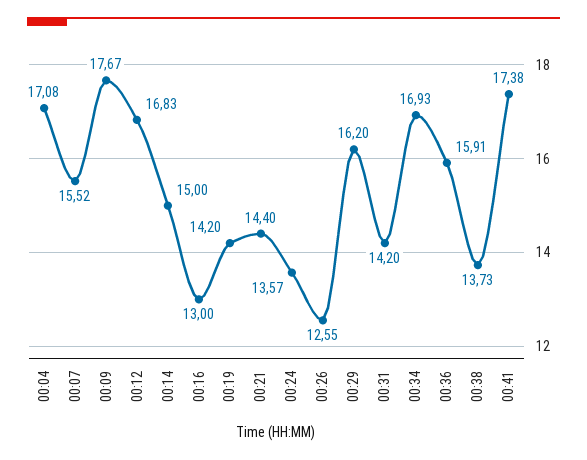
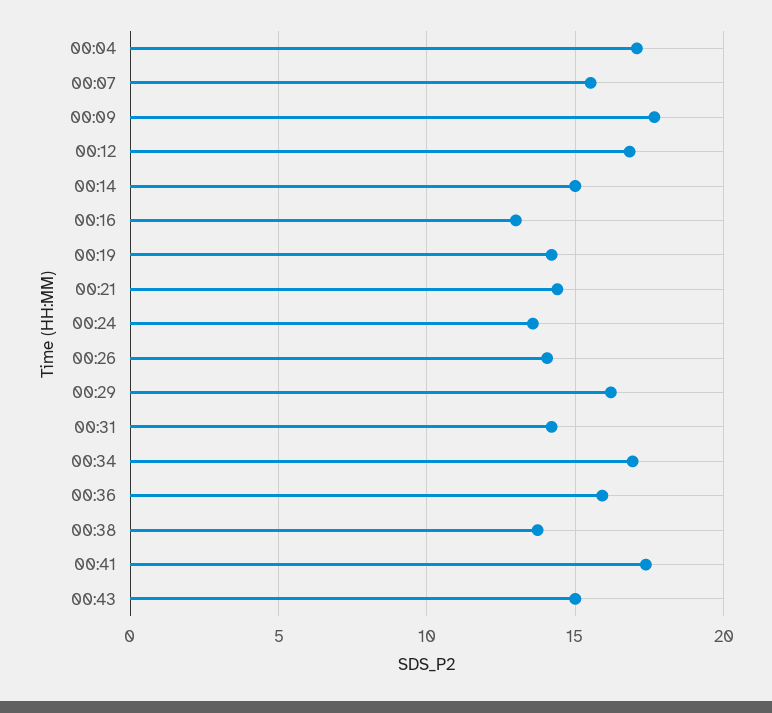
00:26: 12.55 -> 14
00:43: none -> 15

